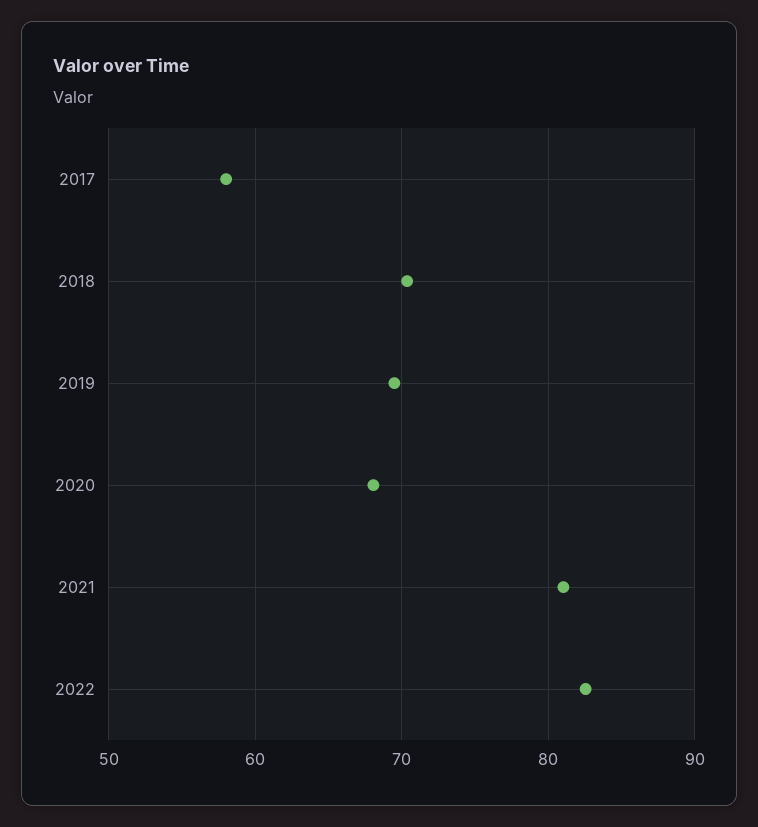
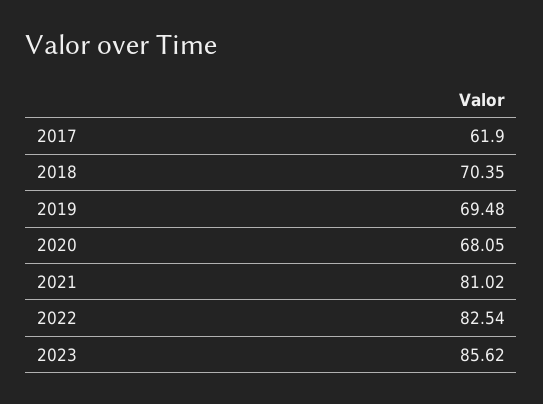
2017: 58 -> 61.9
2023: none -> 85.62

